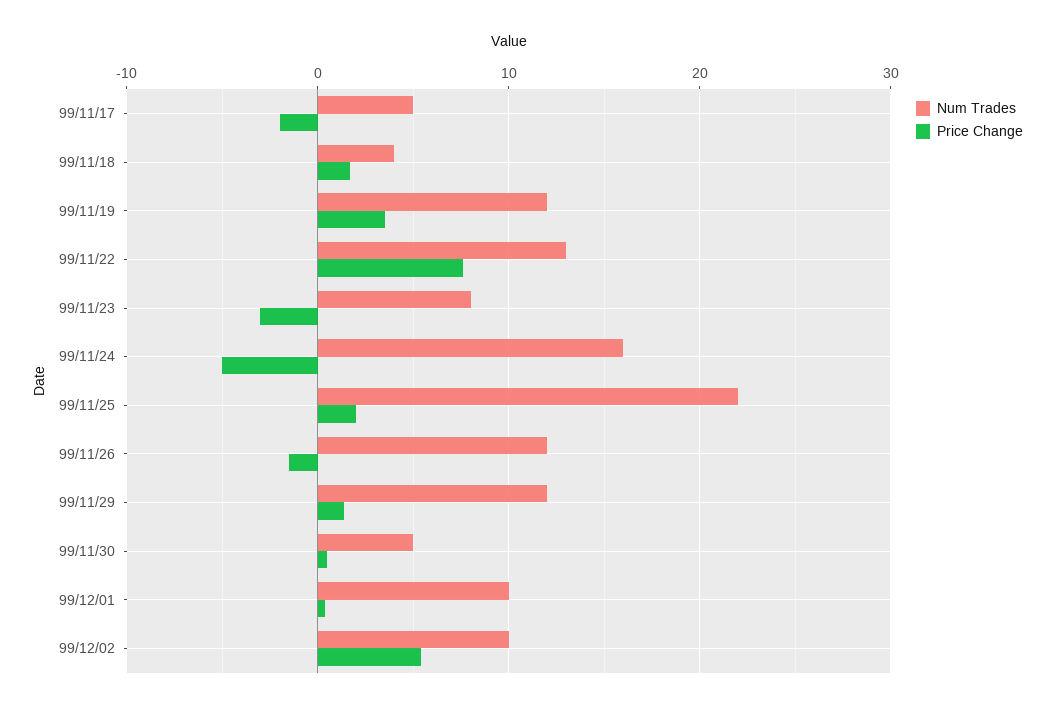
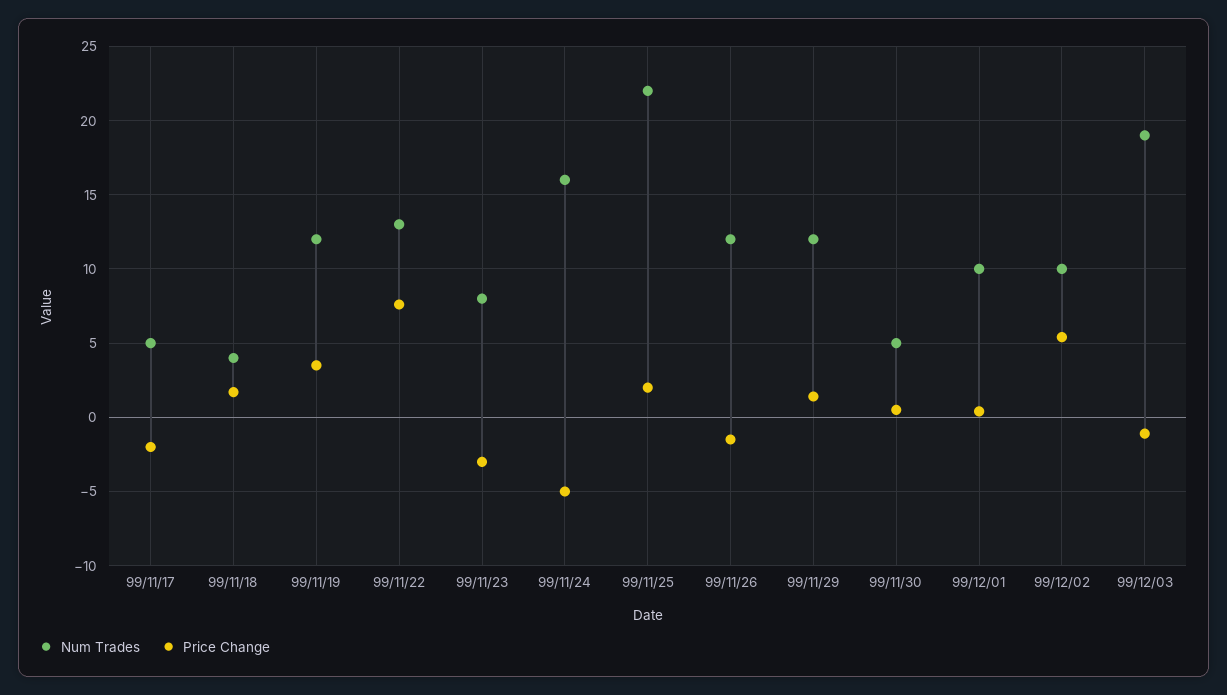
Num Trades, 99/12/03: none -> 19
Price Change, 99/12/03: none -> -1

